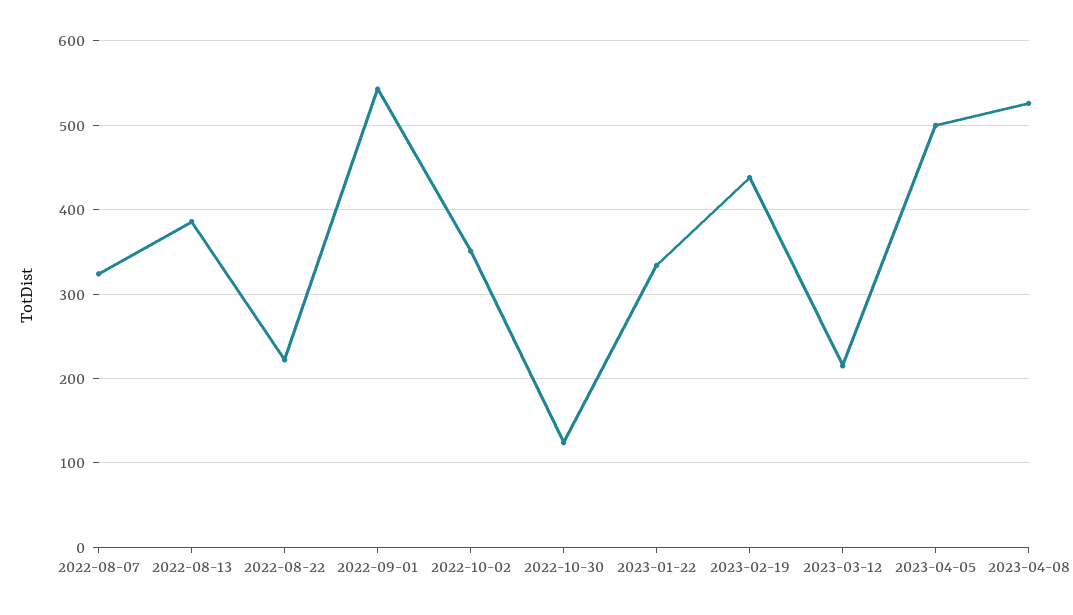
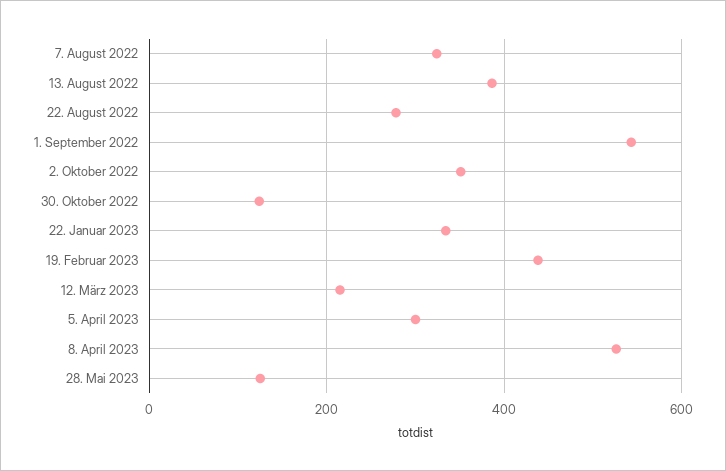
2022-08-22: 220 -> 280
2023-04-05: 500 -> 300
28. Mai 2023: none -> 120

